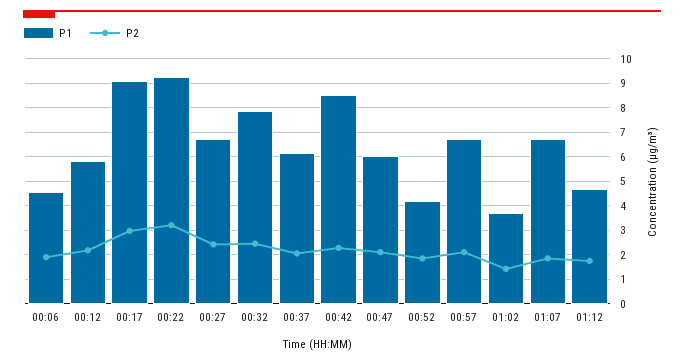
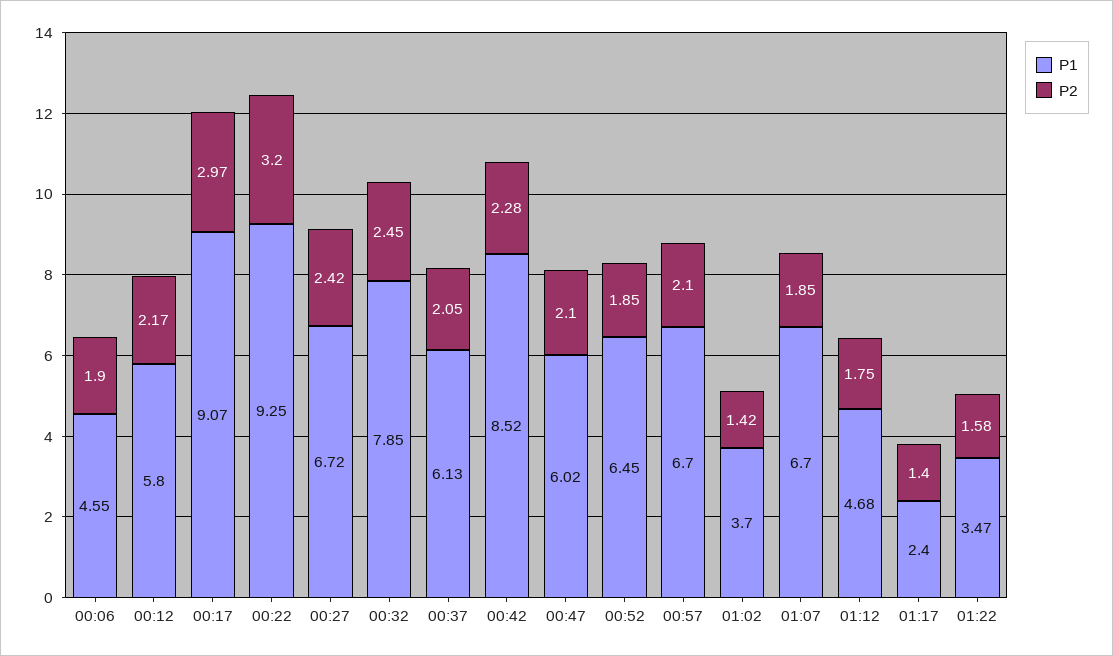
P1, 00:52: 4.25 -> 6.45
P1, 01:17: none -> 2.4
P2, 01:17: none -> 1.4
P1, 01:22: none -> 3.47
P2, 01:22: none -> 1.58

